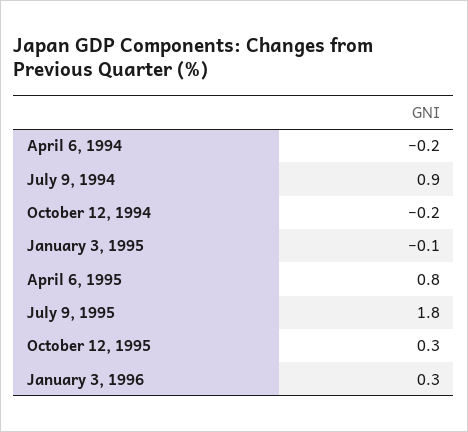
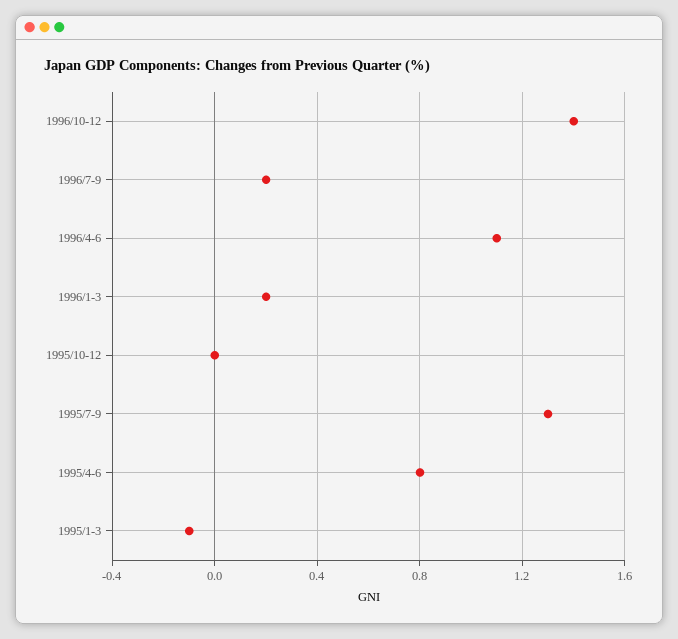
April 6, 1994: -0.2 -> none
July 9, 1994: 0.9 -> none
October 12, 1994: -0.2 -> none
July 9, 1995: 1.8 -> 1.3
October 12, 1995: 0.3 -> 0
January 3, 1996: 0.3 -> 0.2
1996/10-12: none -> 1.4
1996/7-9: none -> 0.2
1996/4-6: none -> 1.1

